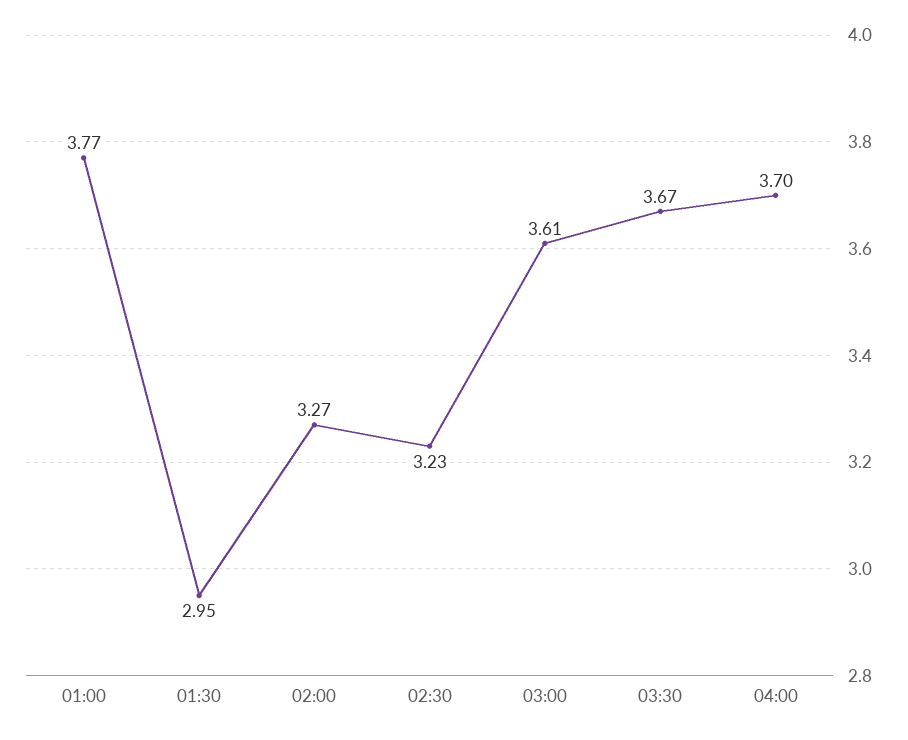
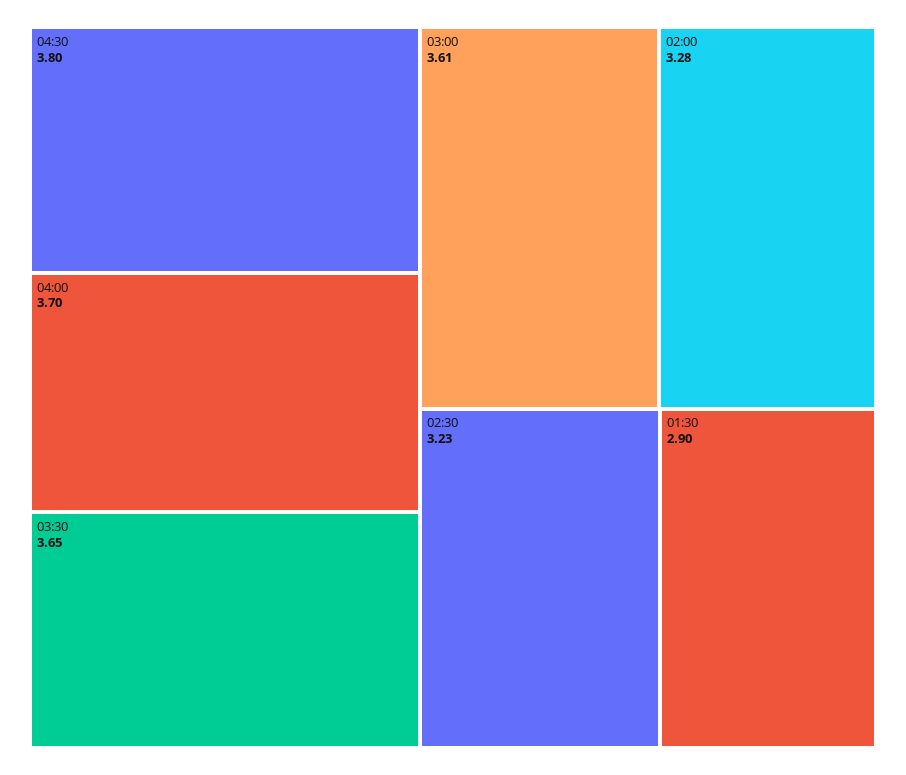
01:00: 3.77 -> none
01:30: 2.95 -> 2.9
02:00: 3.27 -> 3.28
03:30: 3.67 -> 3.65
04:30: none -> 3.8

